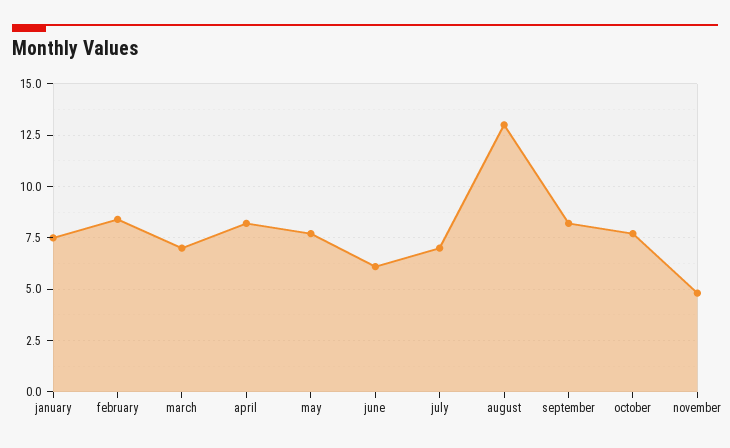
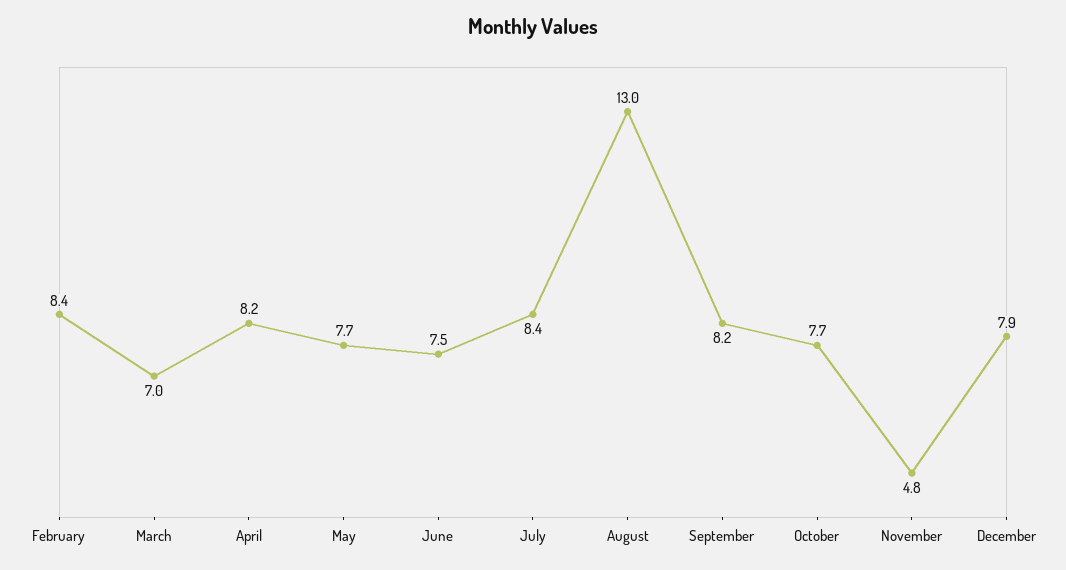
january: 7.5 -> none
june: 6 -> 7.5
july: 7 -> 8.4
December: none -> 7.9

